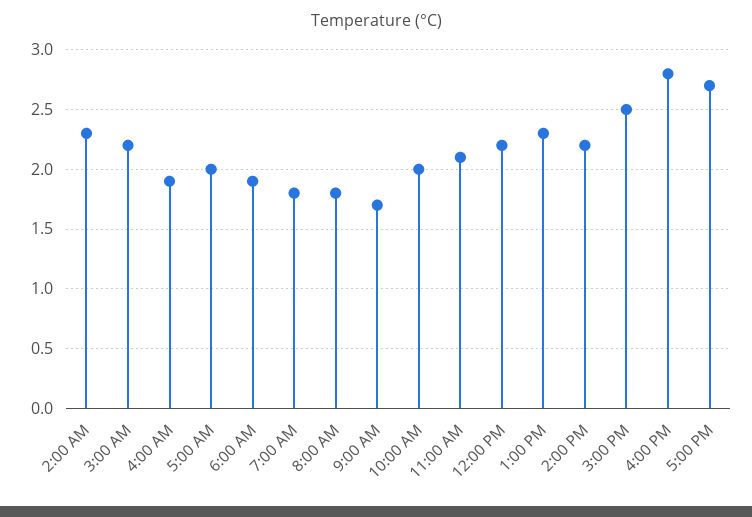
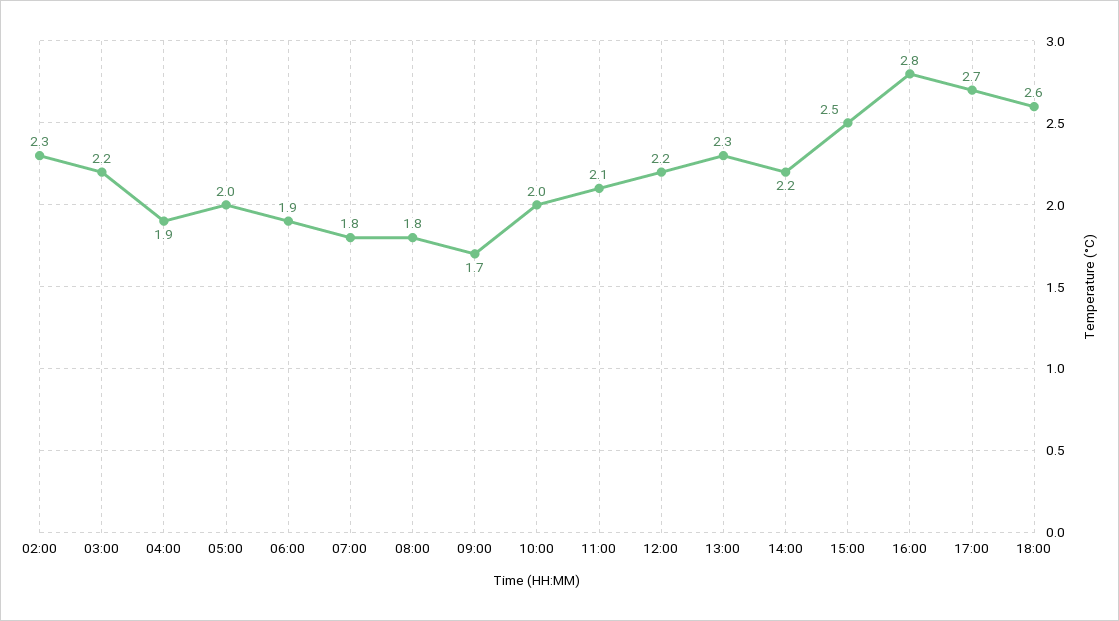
18:00: none -> 2.6

